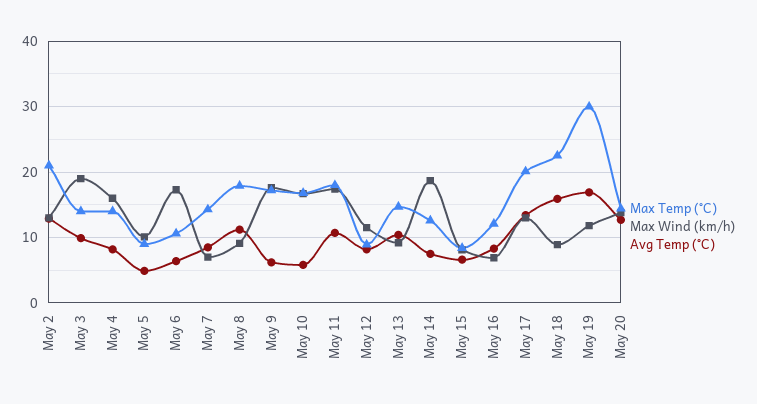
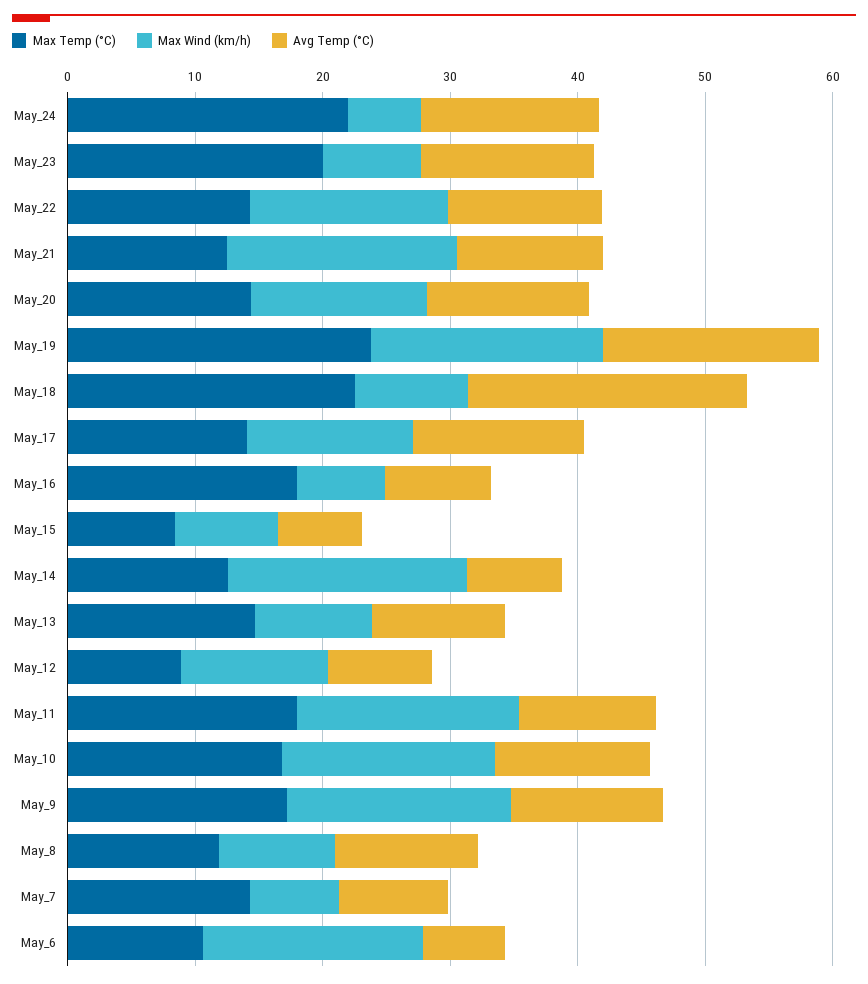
Max Temp (°C), May 2: 21 -> none
Max Wind (km/h), May 2: 13 -> none
Avg Temp (°C), May 2: 13 -> none
Max Temp (°C), May 3: 14 -> none
Max Wind (km/h), May 3: 19 -> none
Avg Temp (°C), May 3: 10 -> none
Max Temp (°C), May 4: 14 -> none
Max Wind (km/h), May 4: 16 -> none
Avg Temp (°C), May 4: 8 -> none
Max Temp (°C), May 5: 9 -> none
Max Wind (km/h), May 5: 10 -> none
Avg Temp (°C), May 5: 5 -> none
Max Temp (°C), May 8: 18 -> 12
Avg Temp (°C), May 9: 6 -> 12
Avg Temp (°C), May 10: 6 -> 12
Max Temp (°C), May 16: 12 -> 18
Max Temp (°C), May 17: 20 -> 14
Avg Temp (°C), May 18: 16 -> 22
Max Temp (°C), May 19: 30 -> 24
Max Wind (km/h), May 19: 12 -> 18
Max Temp (°C), May_24: none -> 22
Max Wind (km/h), May_24: none -> 6
Avg Temp (°C), May_24: none -> 14
Max Temp (°C), May_23: none -> 20
Max Wind (km/h), May_23: none -> 8
Avg Temp (°C), May_23: none -> 14
Max Temp (°C), May_22: none -> 14
Max Wind (km/h), May_22: none -> 16
Avg Temp (°C), May_22: none -> 12
Max Temp (°C), May_21: none -> 12
Max Wind (km/h), May_21: none -> 18
Avg Temp (°C), May_21: none -> 12

